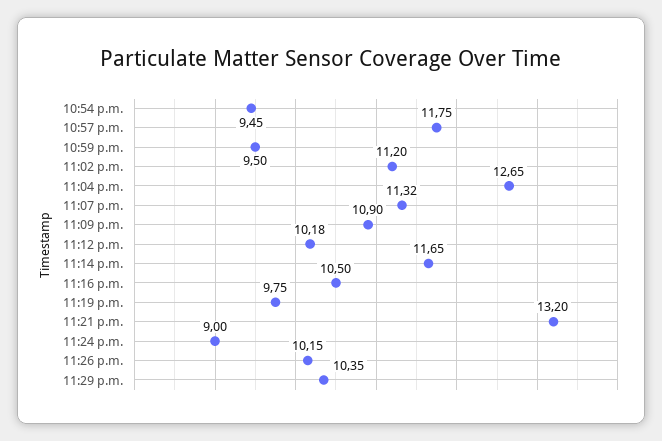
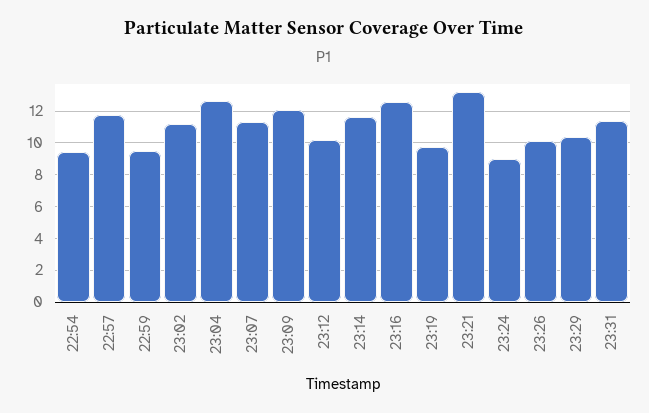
11:09 p.m.: 10.9 -> 12
11:16 p.m.: 10.5 -> 12.5
23:31: none -> 11.5

